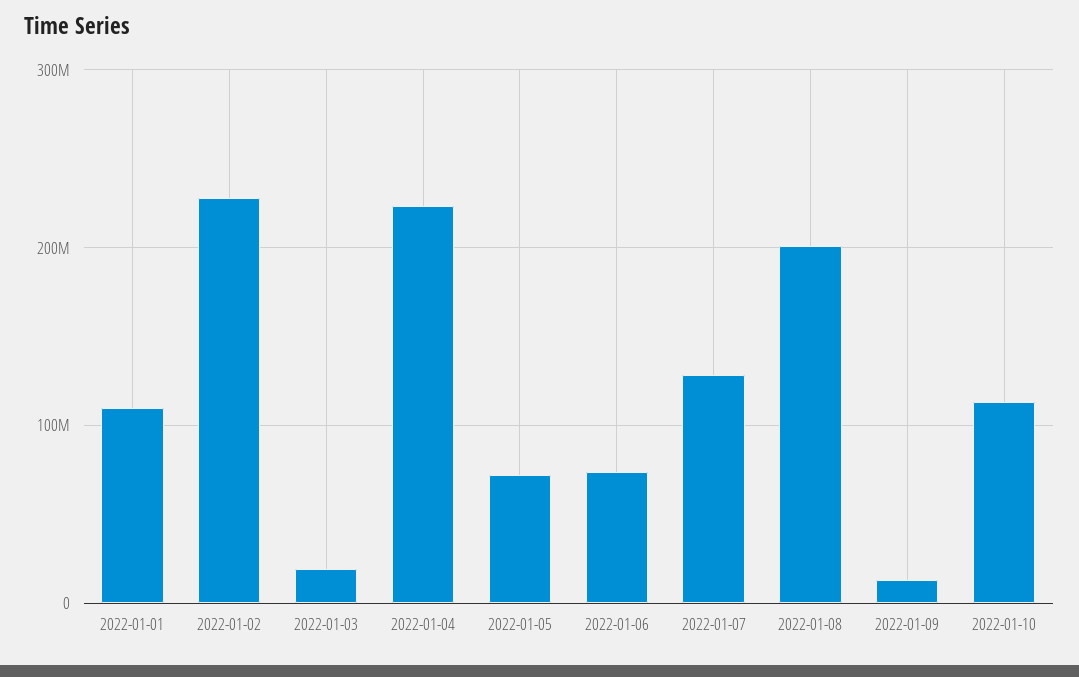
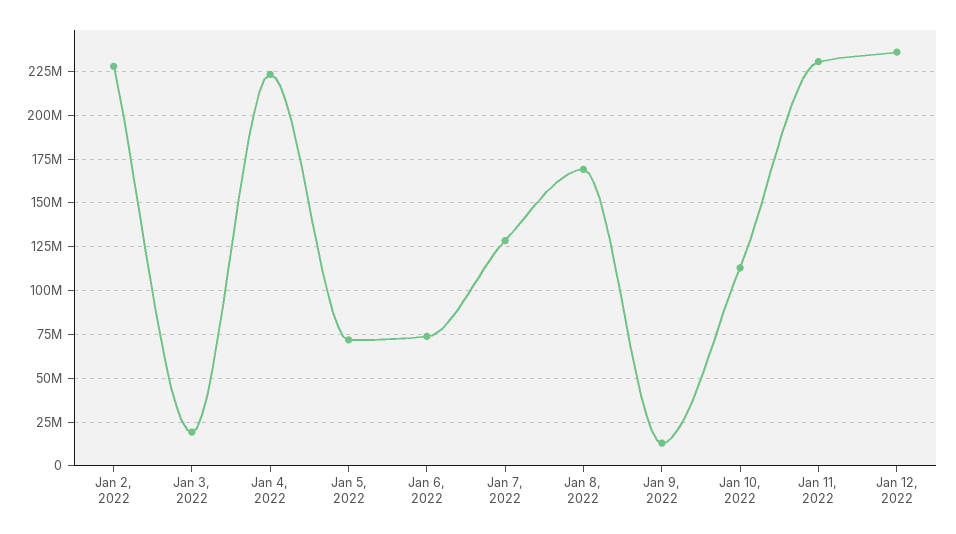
2022-01-01: 110000000 -> none
2022-01-08: 200000000 -> 170000000
Jan 11, 2022: none -> 230000000
Jan 12, 2022: none -> 235000000

